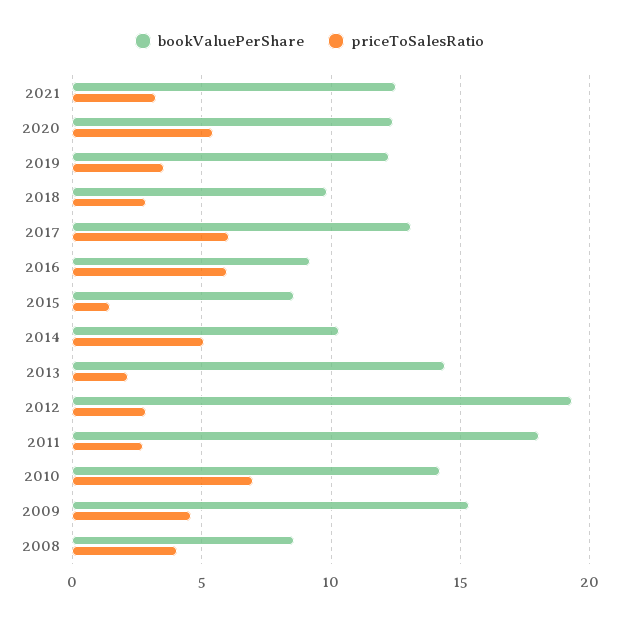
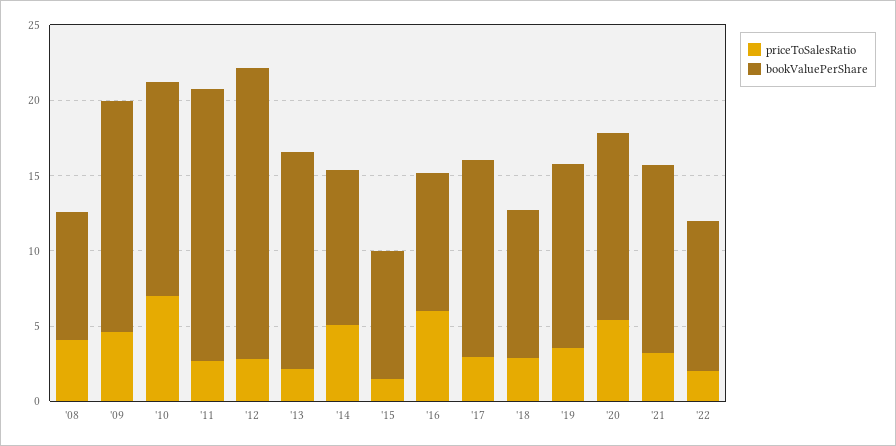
priceToSalesRatio, 2017: 6 -> 3
priceToSalesRatio, '22: none -> 2
bookValuePerShare, '22: none -> 10

